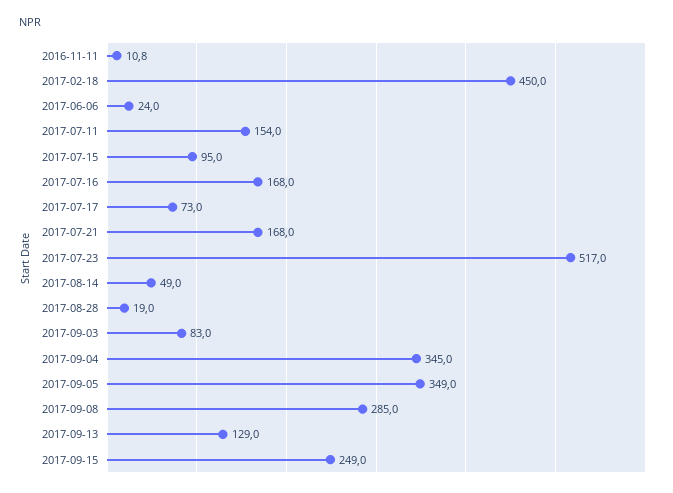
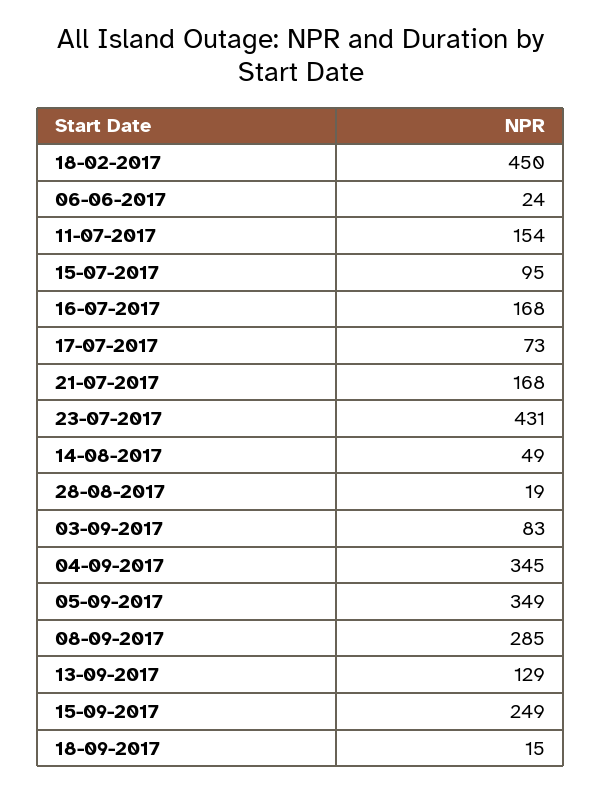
2016-11-11: 10.8 -> none
2017-07-23: 517 -> 431
18-09-2017: none -> 15

